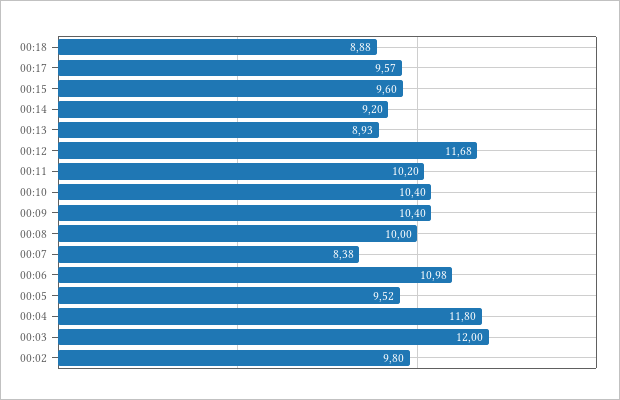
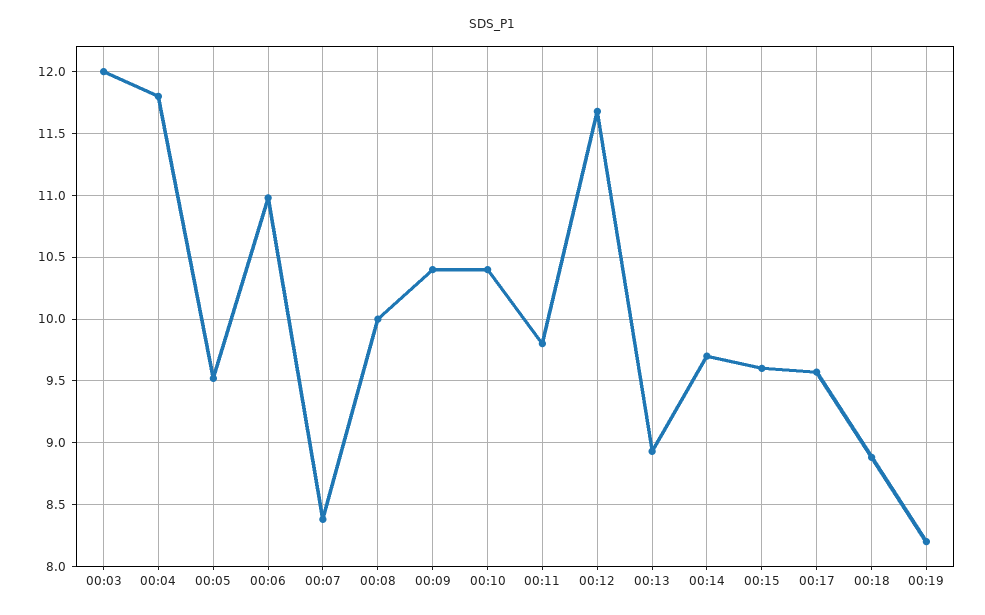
00:14: 9.2 -> 9.7
00:11: 10.2 -> 9.8
00:02: 9.8 -> none
00:19: none -> 8.2

